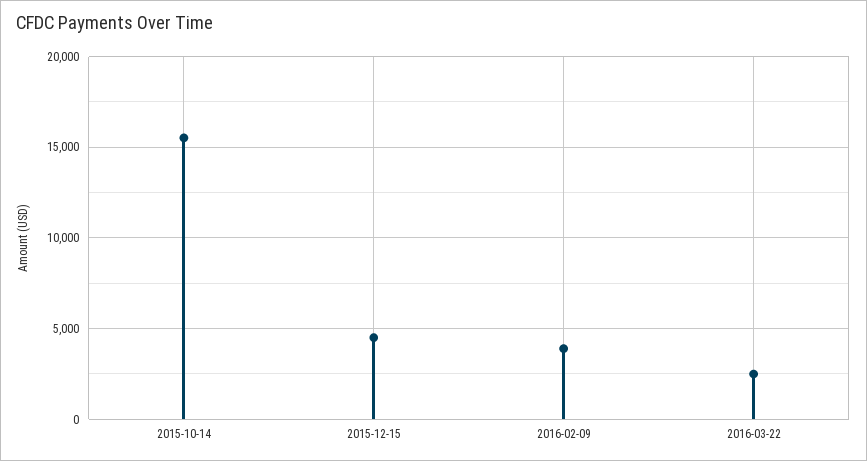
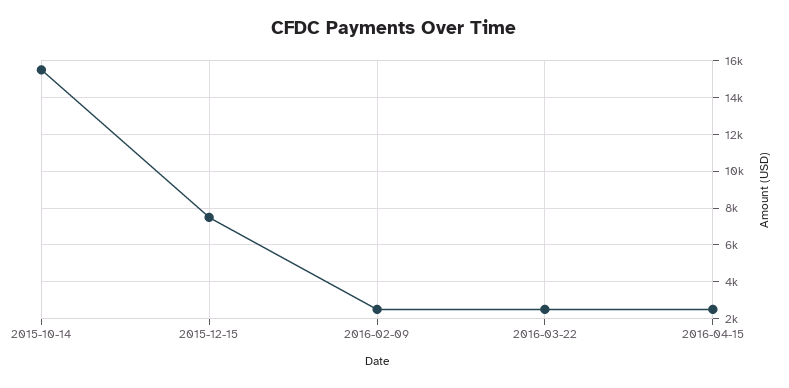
2015-12-15: 4500 -> 7500
2016-02-09: 4000 -> 2500
2016-04-15: none -> 2500

